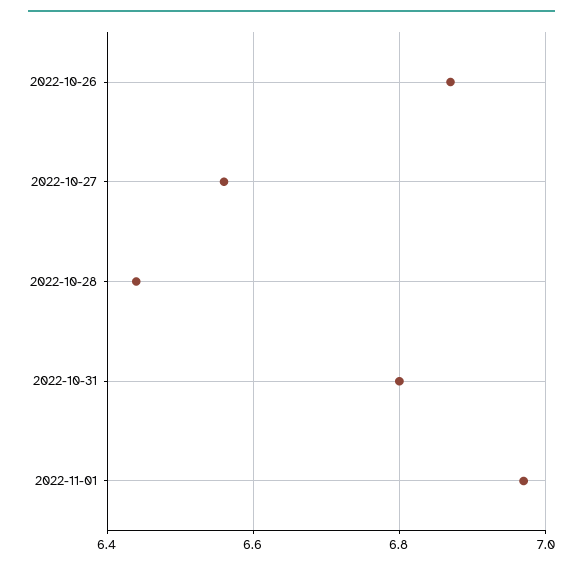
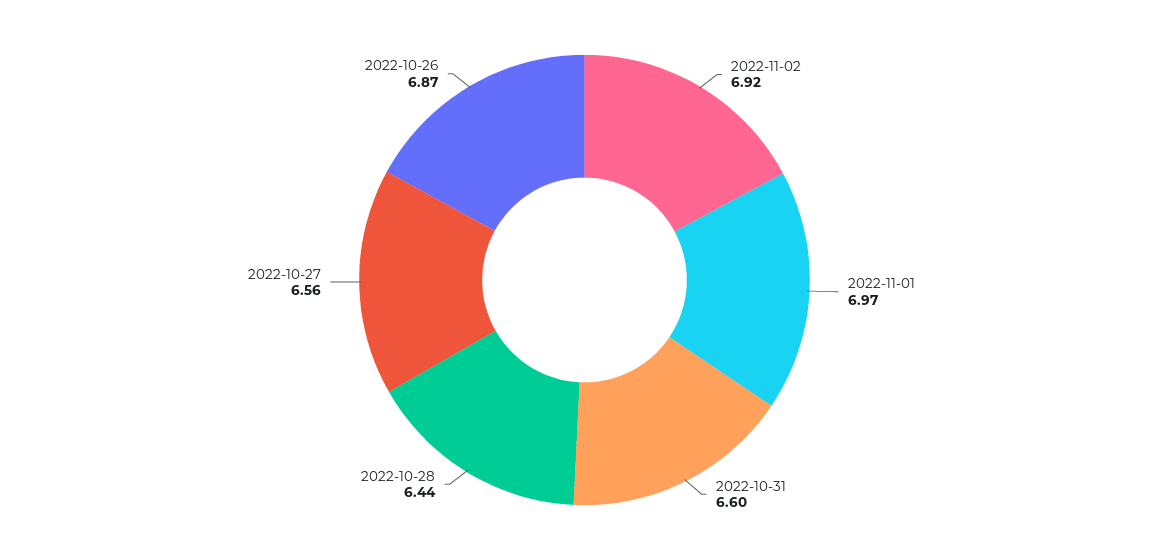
2022-10-31: 6.8 -> 6.6
2022-11-02: none -> 6.92

